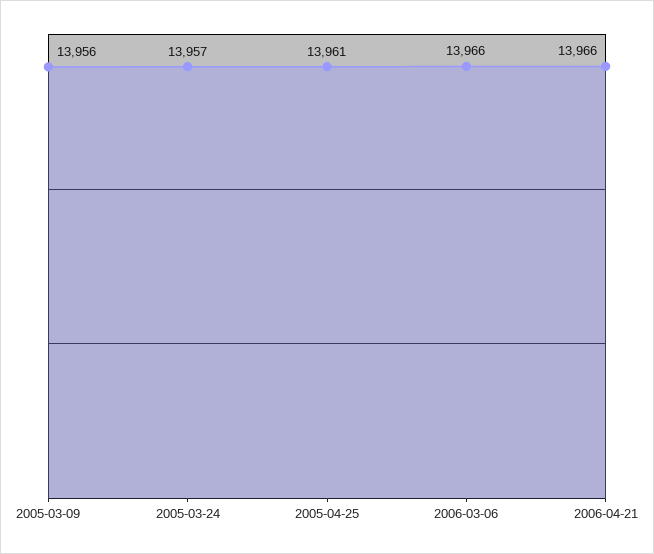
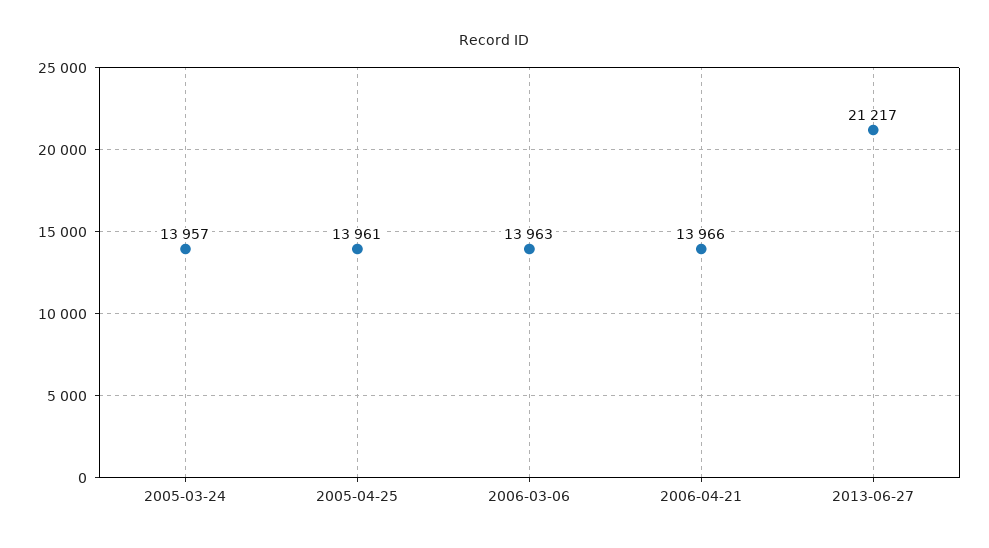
2005-03-09: 13956 -> none
2006-03-06: 13966 -> 13963
2013-06-27: none -> 21217

